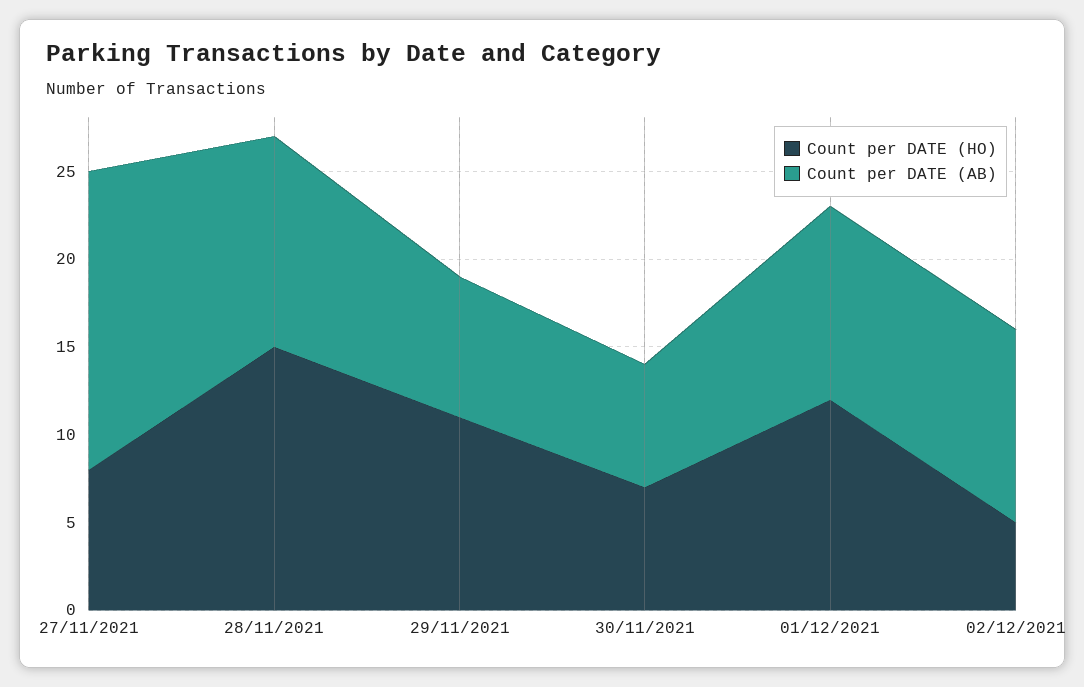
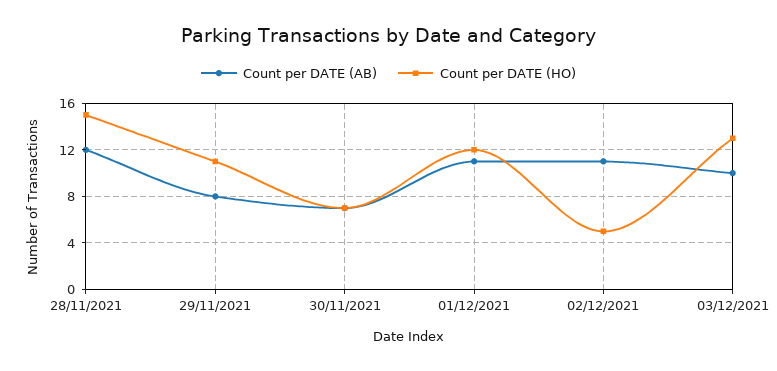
Count per DATE (HO), 27/11/2021: 8 -> none
Count per DATE (AB), 27/11/2021: 17 -> none
Count per DATE (AB), 03/12/2021: none -> 10
Count per DATE (HO), 03/12/2021: none -> 13

